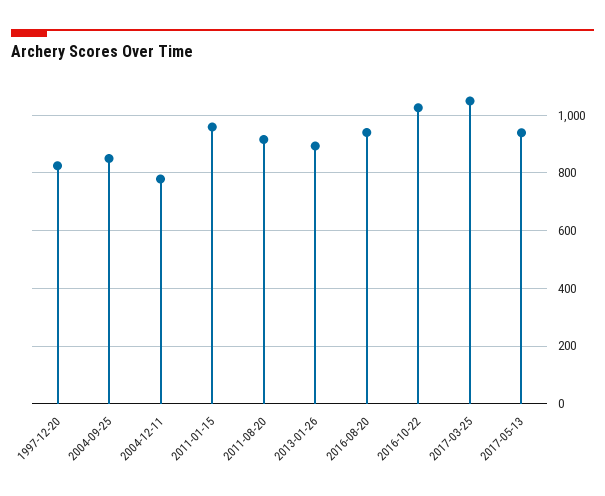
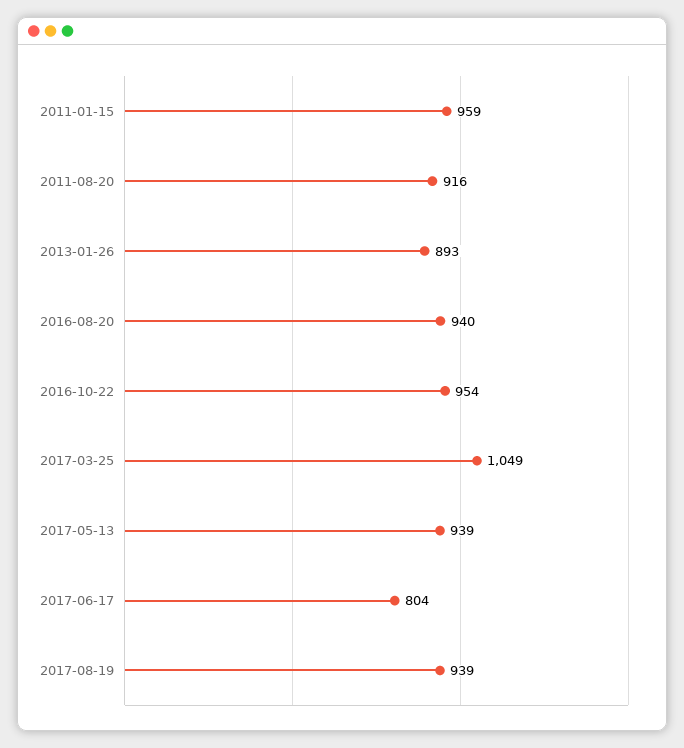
1997-12-20: 825 -> none
2004-09-25: 850 -> none
2004-12-11: 775 -> none
2016-10-22: 1025 -> 954
2017-06-17: none -> 804
2017-08-19: none -> 939

